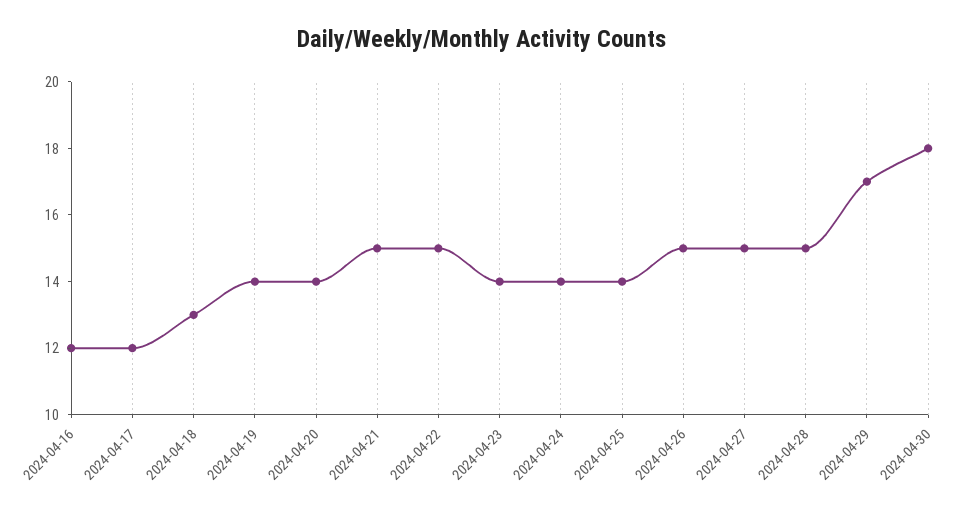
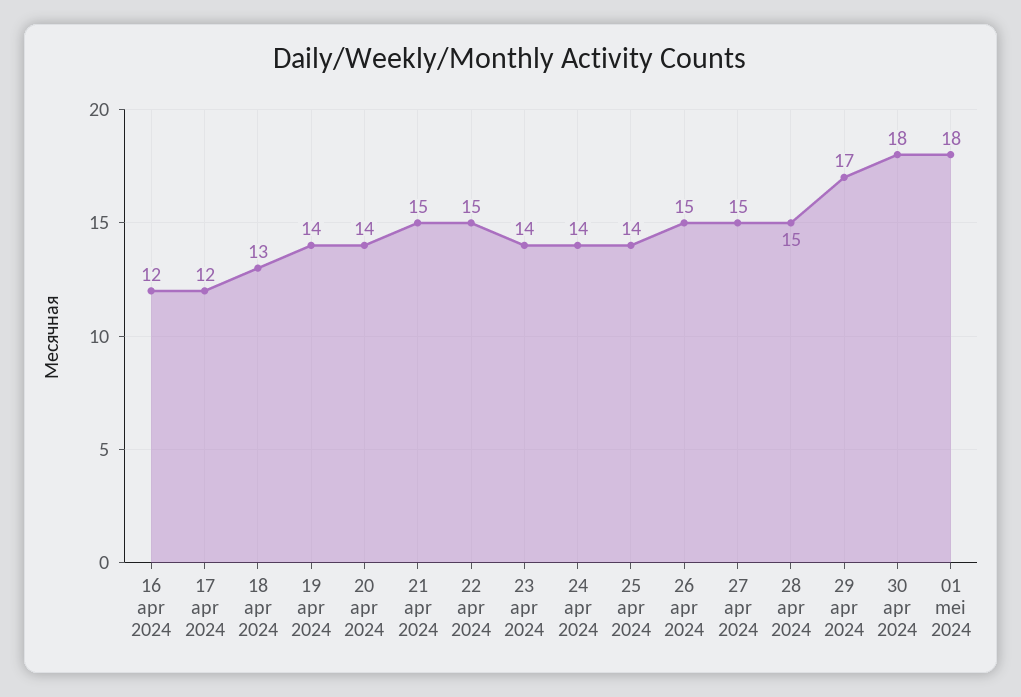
01 mei 2024: none -> 18

